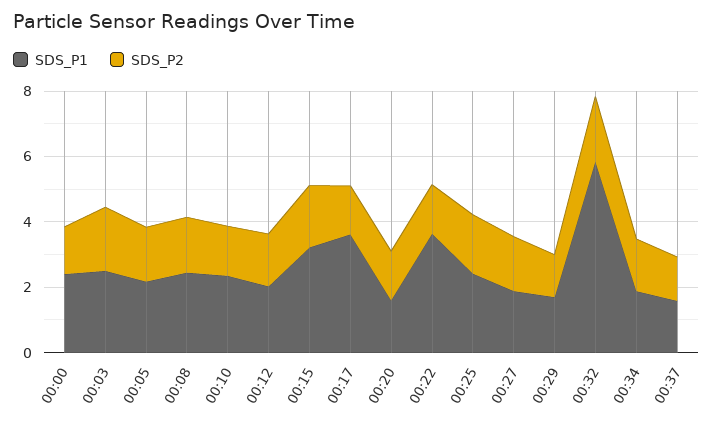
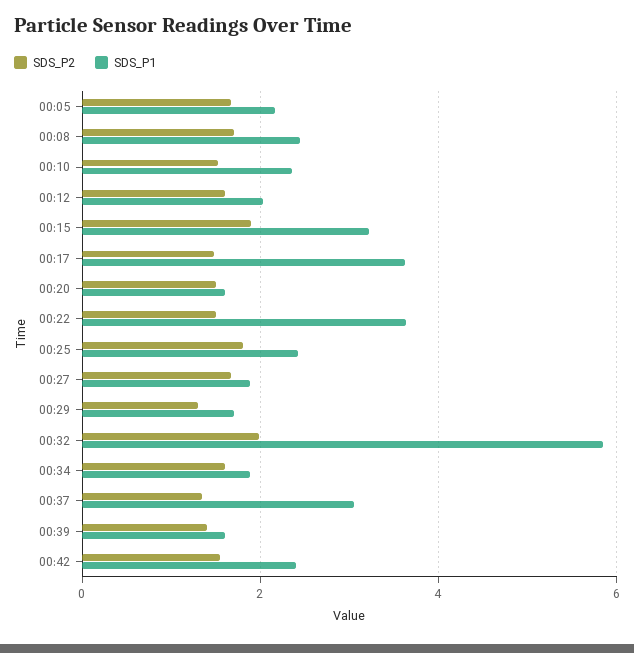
SDS_P1, 00:00: 2.5 -> none
SDS_P2, 00:00: 1.5 -> none
SDS_P1, 00:03: 2.5 -> none
SDS_P2, 00:03: 2 -> none
SDS_P1, 00:37: 1.5 -> 3
SDS_P2, 00:39: none -> 1.4
SDS_P1, 00:39: none -> 1.6
SDS_P2, 00:42: none -> 1.6
SDS_P1, 00:42: none -> 2.4

